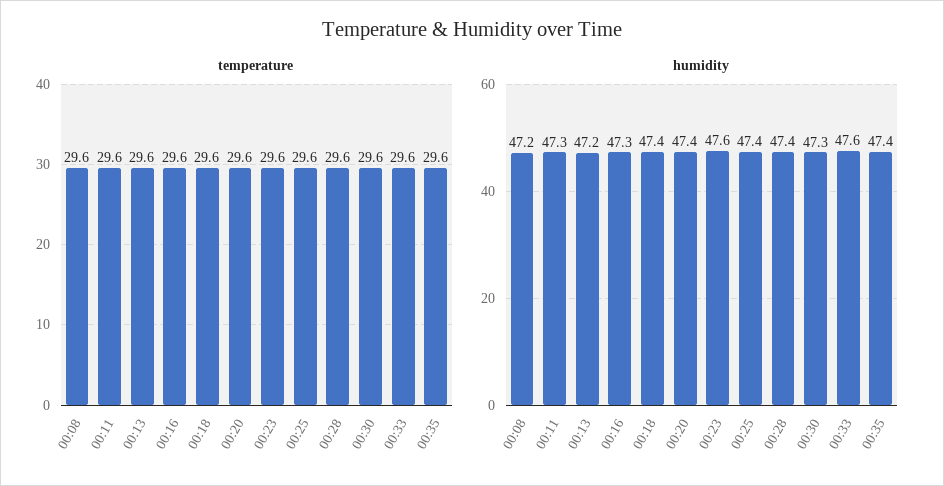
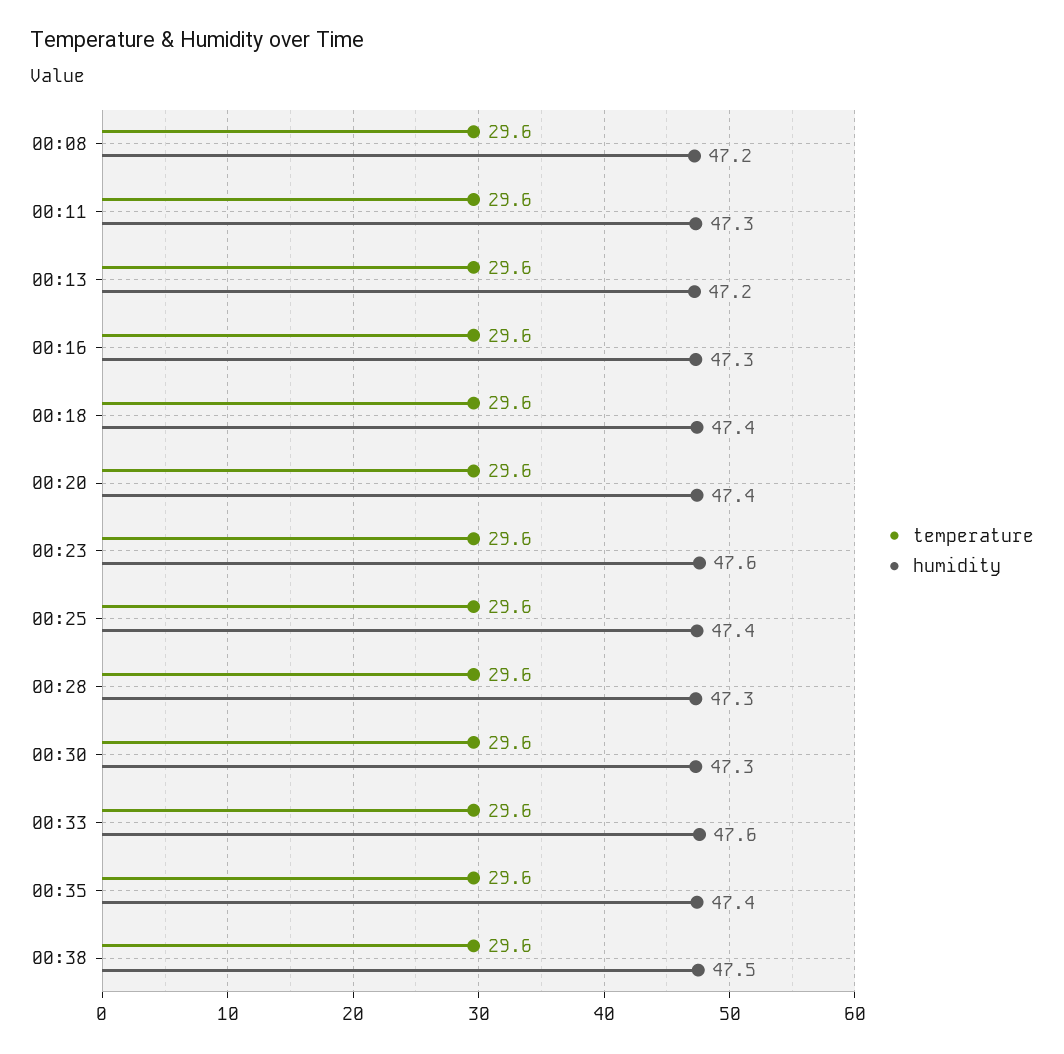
humidity, 00:28: 47.4 -> 47.3
temperature, 00:38: none -> 29.6
humidity, 00:38: none -> 47.5

